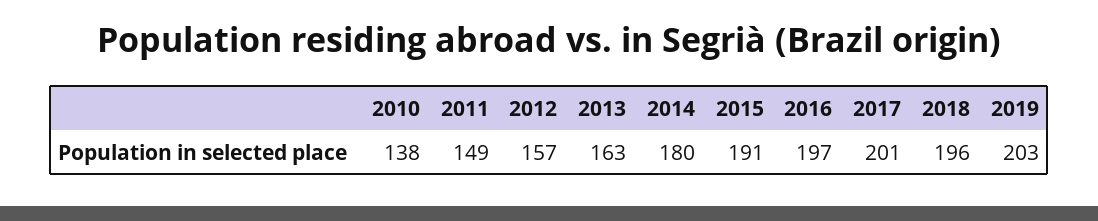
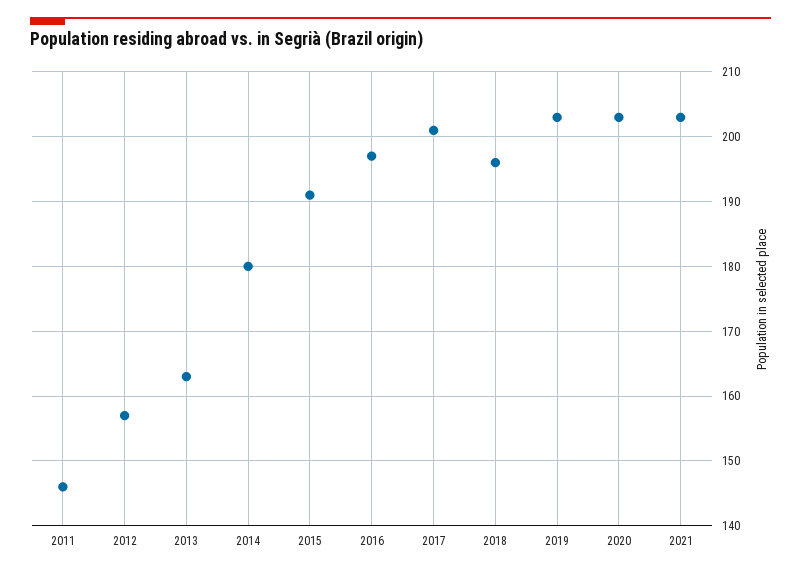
2010: 138 -> none
2011: 149 -> 146
2020: none -> 203
2021: none -> 203

